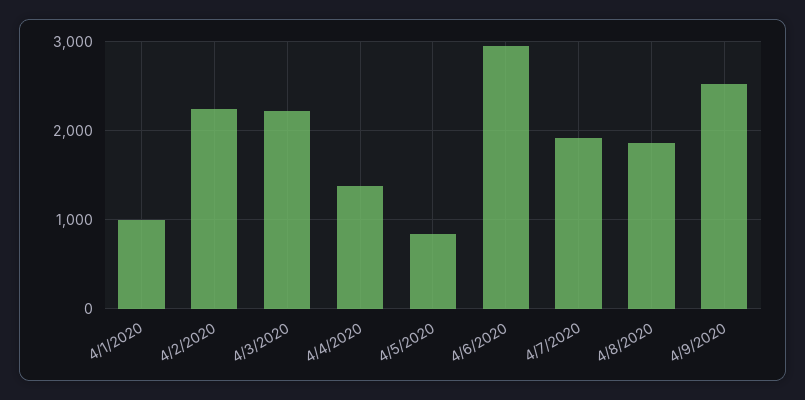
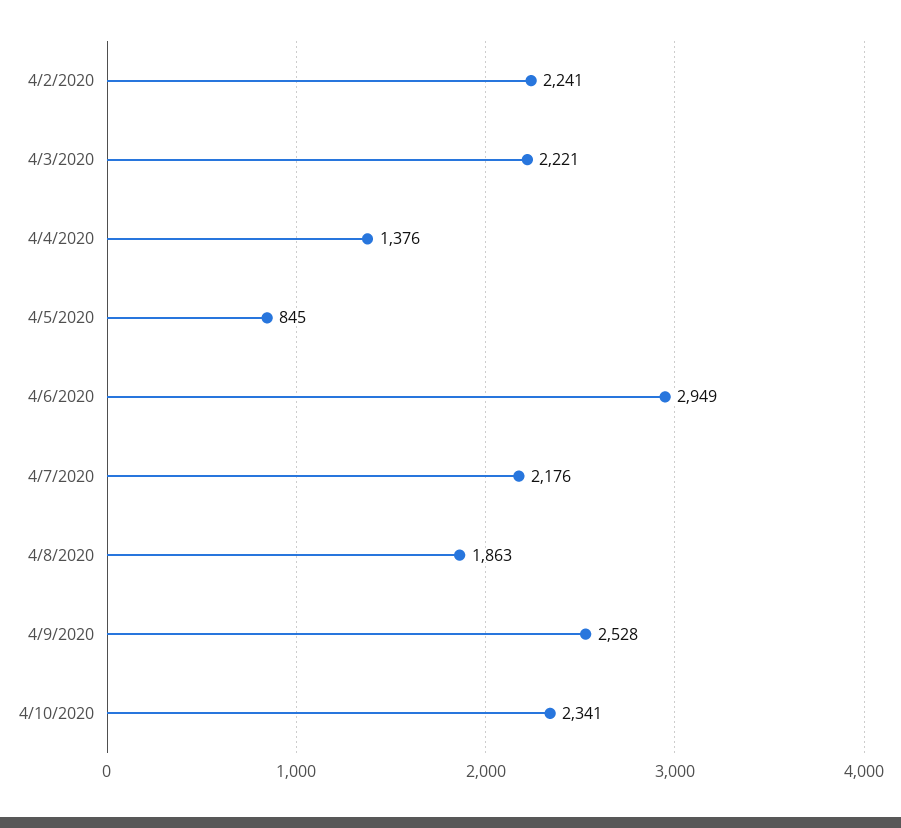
4/1/2020: 1000 -> none
4/7/2020: 1900 -> 2176
4/10/2020: none -> 2341

